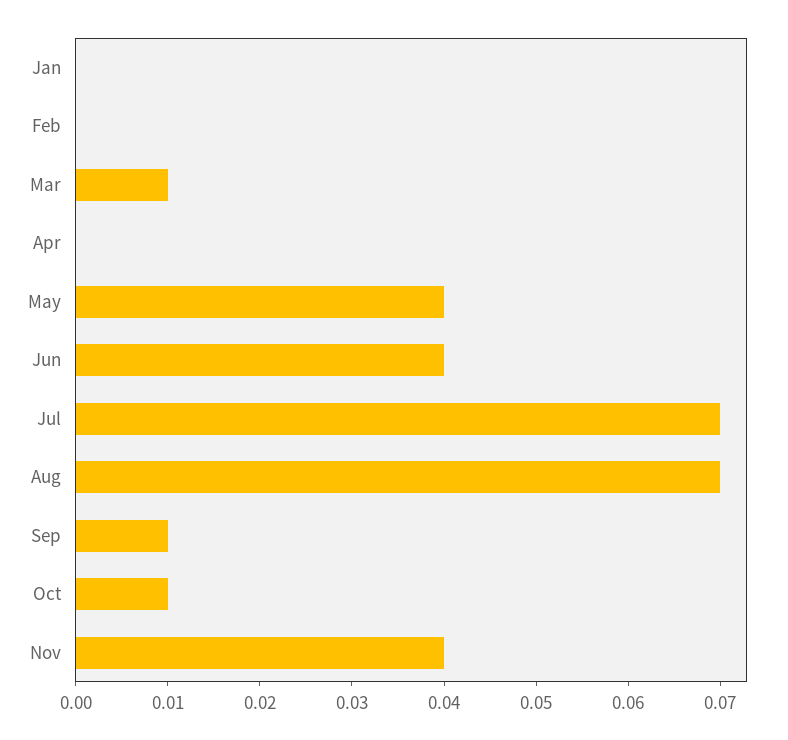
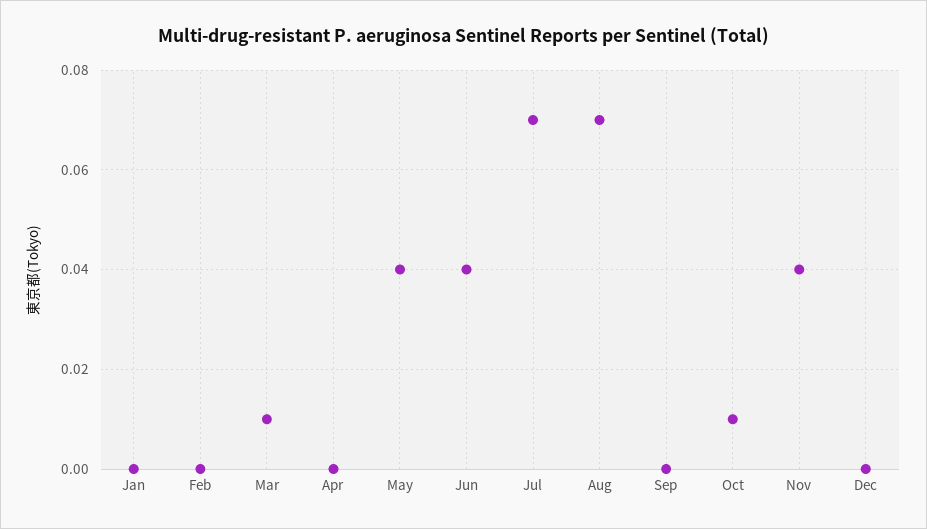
Sep: 0.01 -> 0
Dec: none -> 0

